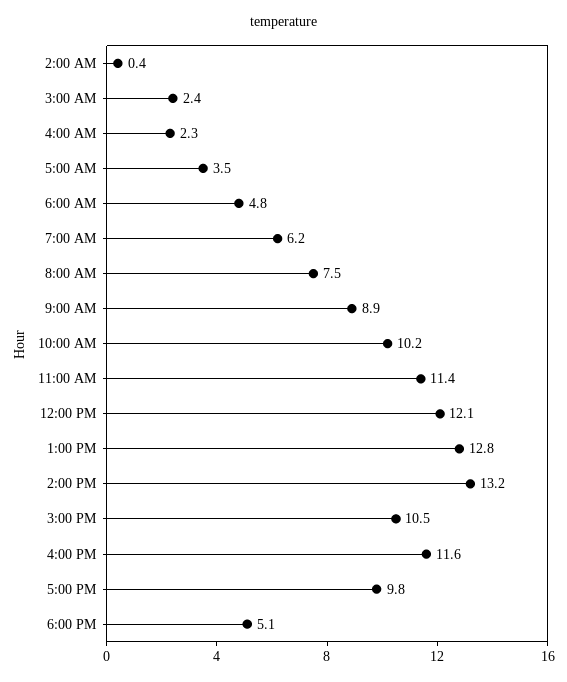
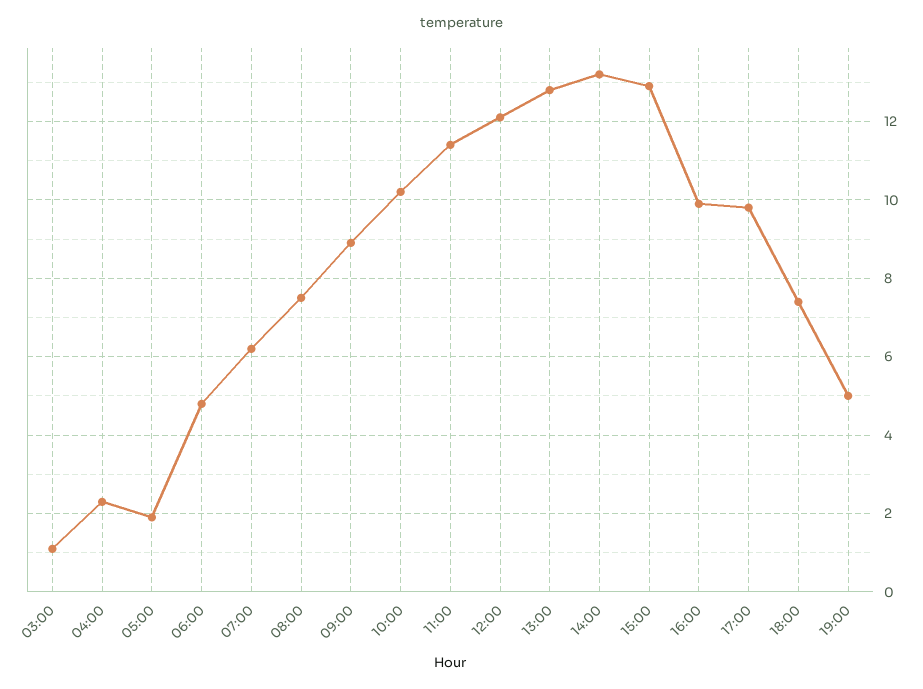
2:00 AM: 0.4 -> none
3:00 AM: 2.4 -> 1
5:00 AM: 3.5 -> 2
3:00 PM: 10.5 -> 13
4:00 PM: 11.6 -> 10
6:00 PM: 5.1 -> 7.5
19:00: none -> 5

